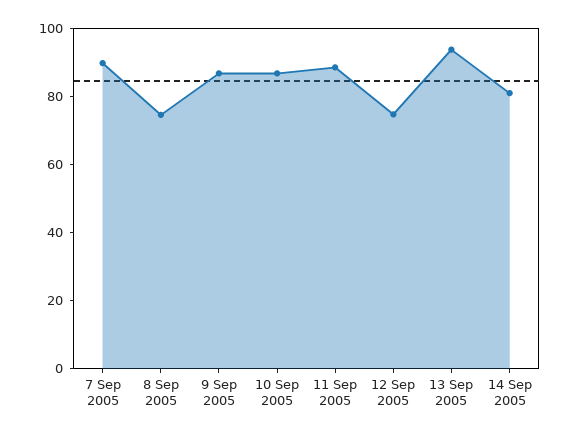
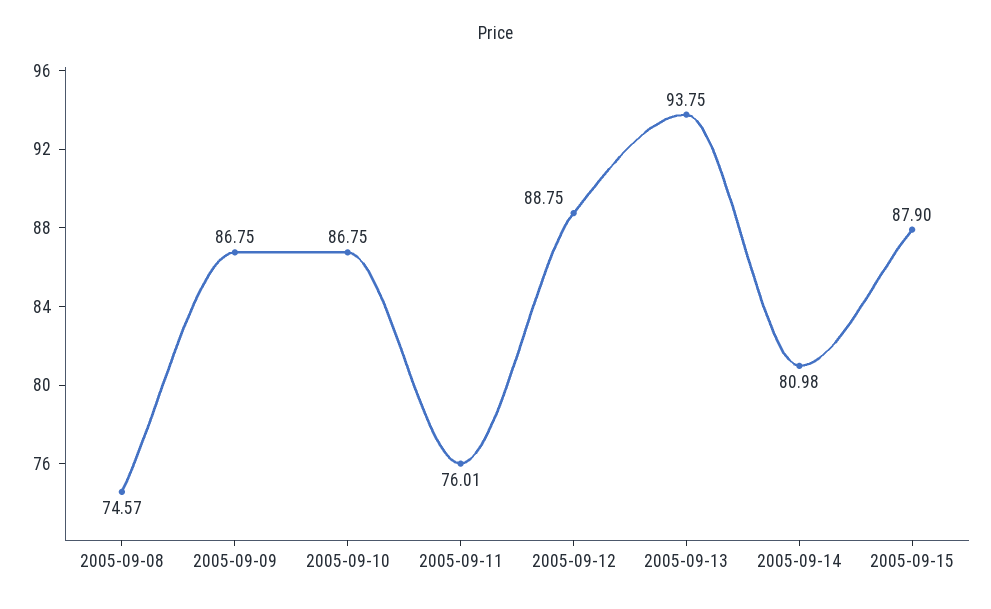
7 Sep 2005: 90 -> none
11 Sep 2005: 90 -> 76.01
12 Sep 2005: 75 -> 88.75
2005-09-15: none -> 87.9

